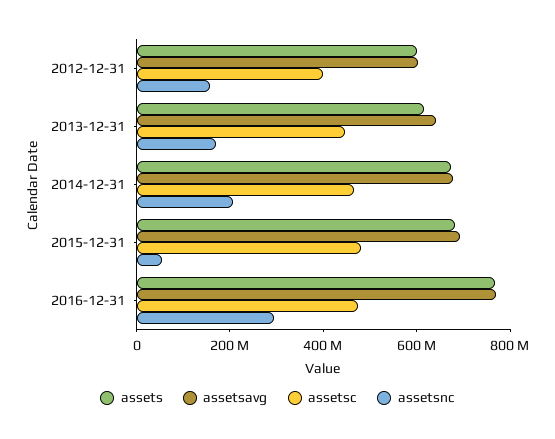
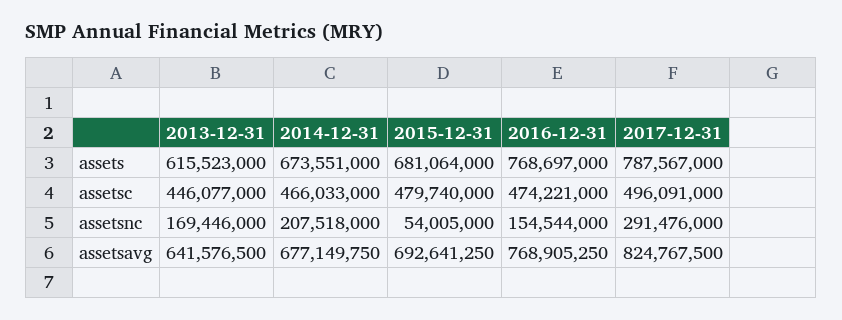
assets, 2012-12-31: 600000000 -> none
assetsavg, 2012-12-31: 600000000 -> none
assetsc, 2012-12-31: 400000000 -> none
assetsnc, 2012-12-31: 150000000 -> none
assetsnc, 2016-12-31: 300000000 -> 154544000
assets, 2017-12-31: none -> 787567000
assetsc, 2017-12-31: none -> 496091000
assetsnc, 2017-12-31: none -> 291476000
assetsavg, 2017-12-31: none -> 824767500

